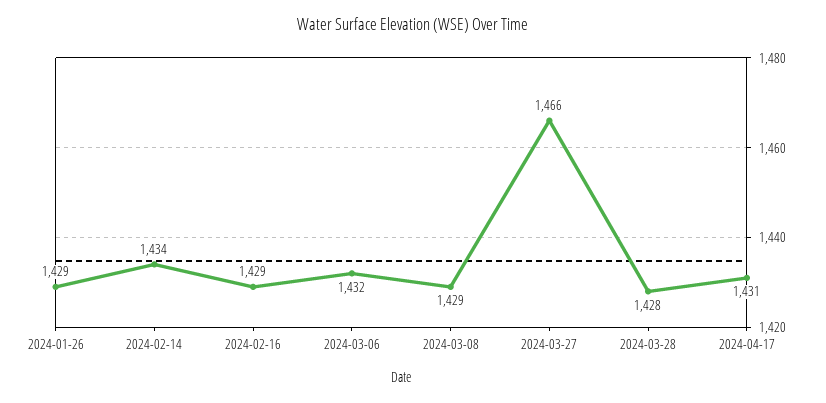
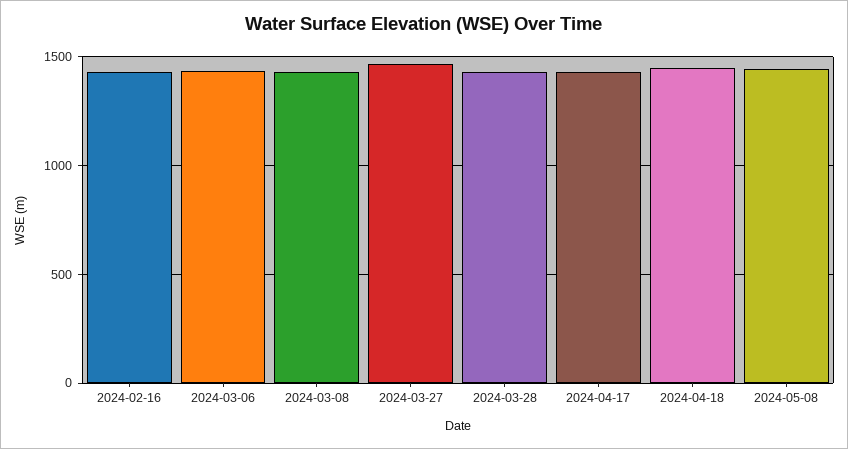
2024-01-26: 1429 -> none
2024-02-14: 1434 -> none
2024-04-18: none -> 1450
2024-05-08: none -> 1450

